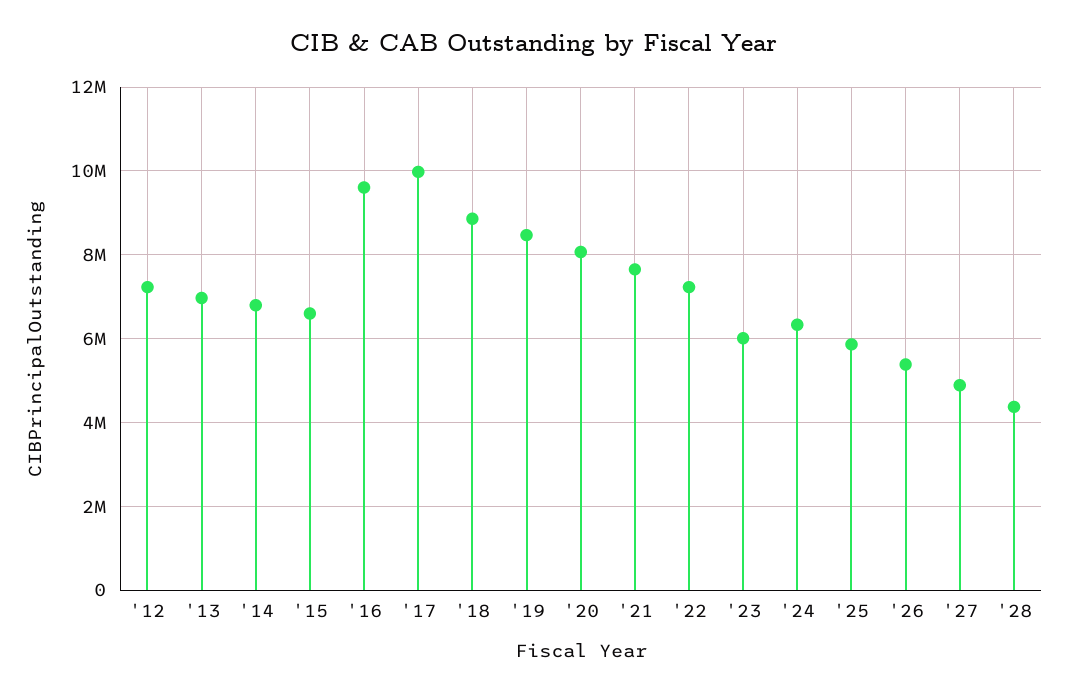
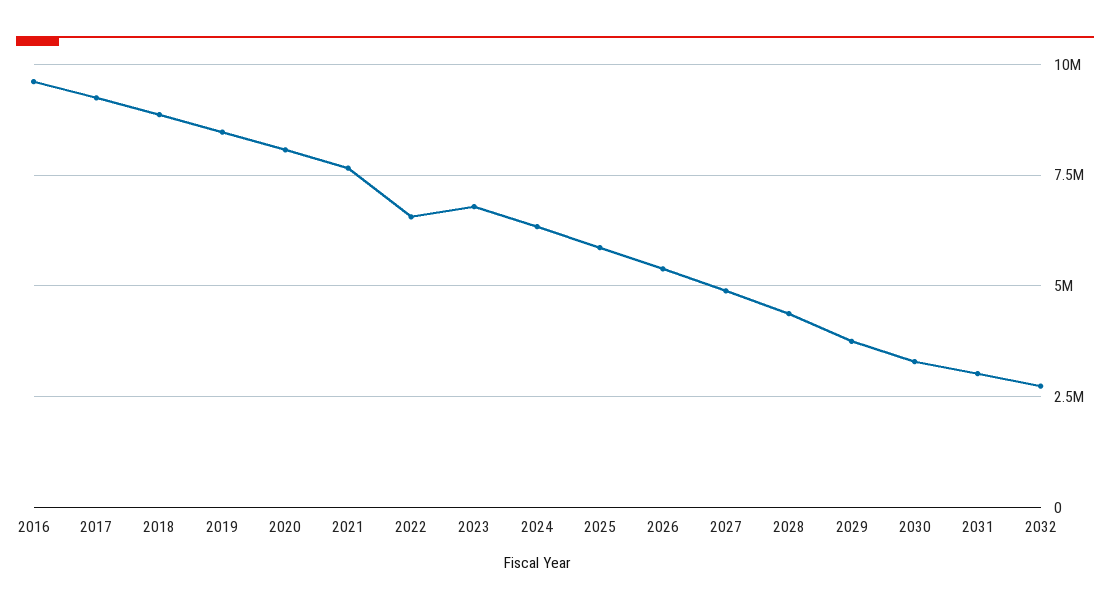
'12: 7200000 -> none
'13: 7000000 -> none
'14: 6800000 -> none
'15: 6600000 -> none
'17: 10000000 -> 9250000
'22: 7200000 -> 6500000
'23: 6000000 -> 6750000
2029: none -> 3750000
2030: none -> 3250000
2031: none -> 3000000
2032: none -> 2750000

